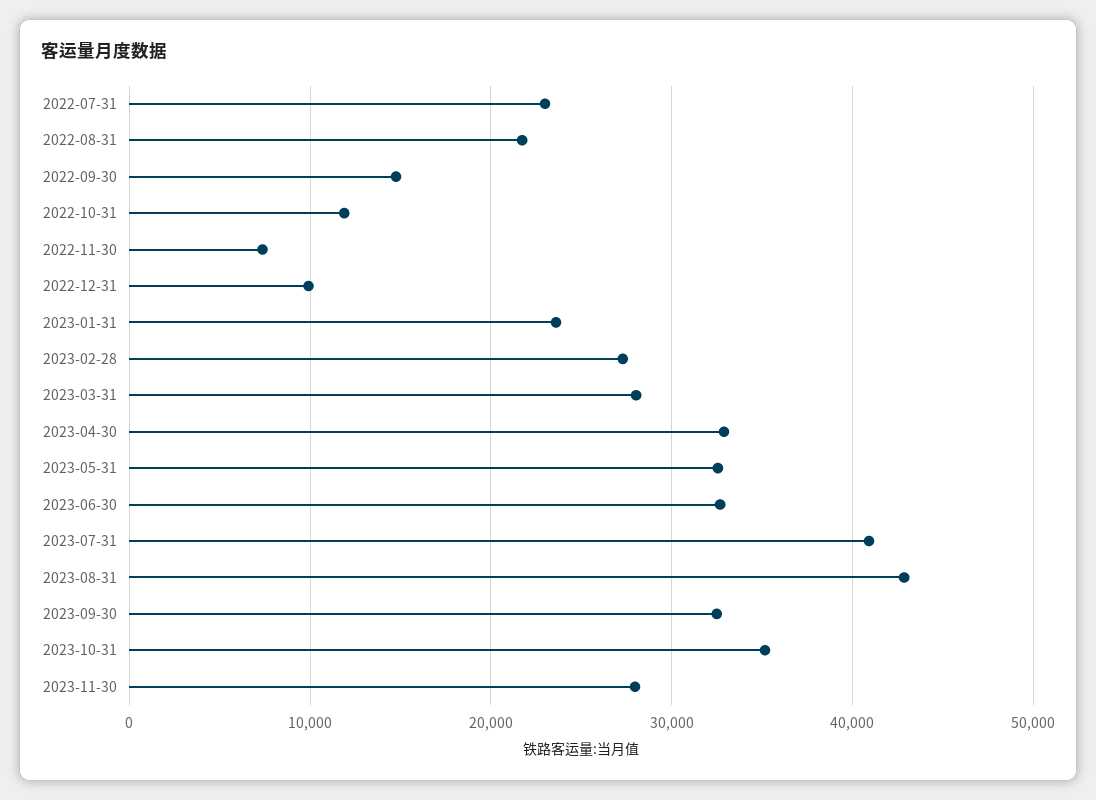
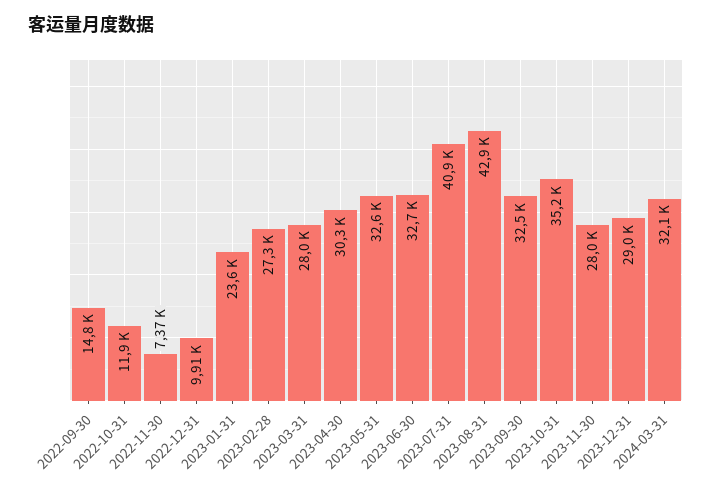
2022-07-31: 23000 -> none
2022-08-31: 22000 -> none
2023-04-30: 33000 -> 30300
2023-12-31: none -> 29000
2024-03-31: none -> 32100

